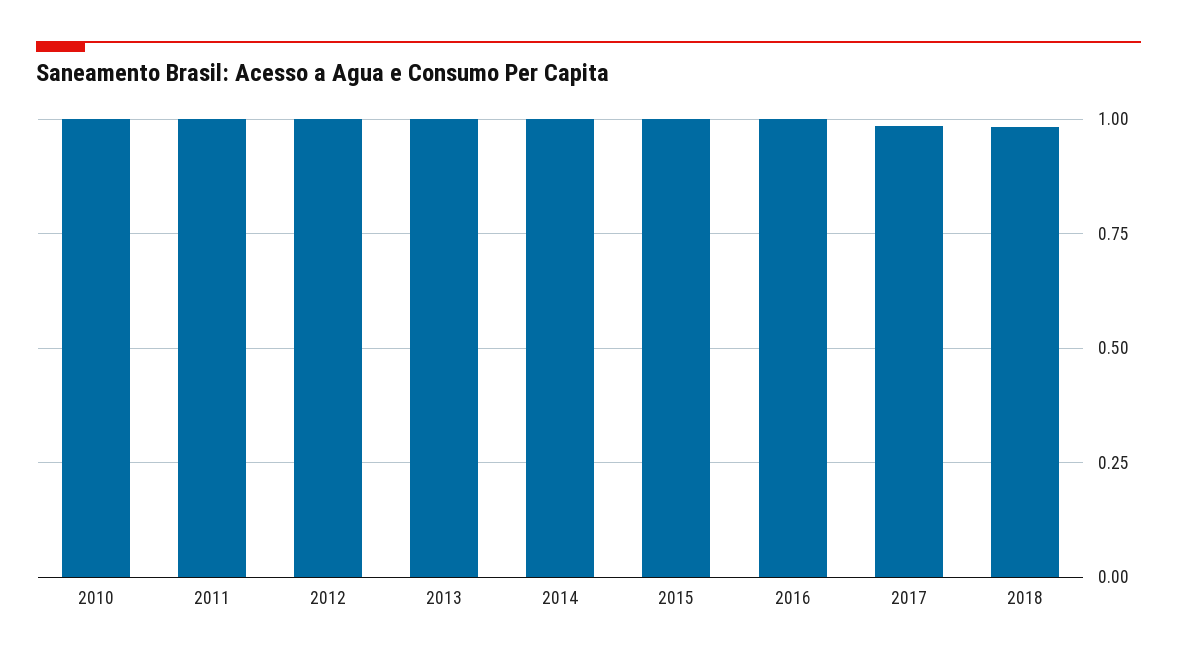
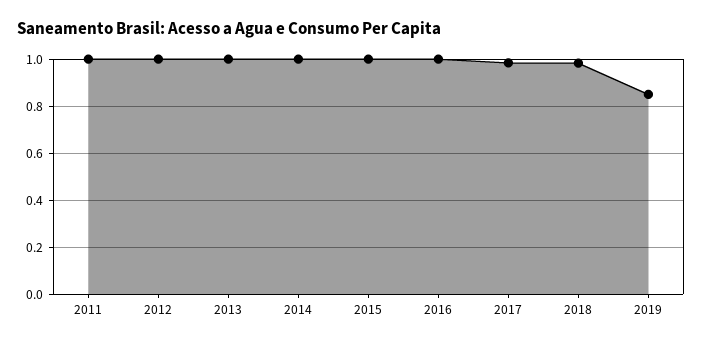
2010: 1 -> none
2019: none -> 0.85

